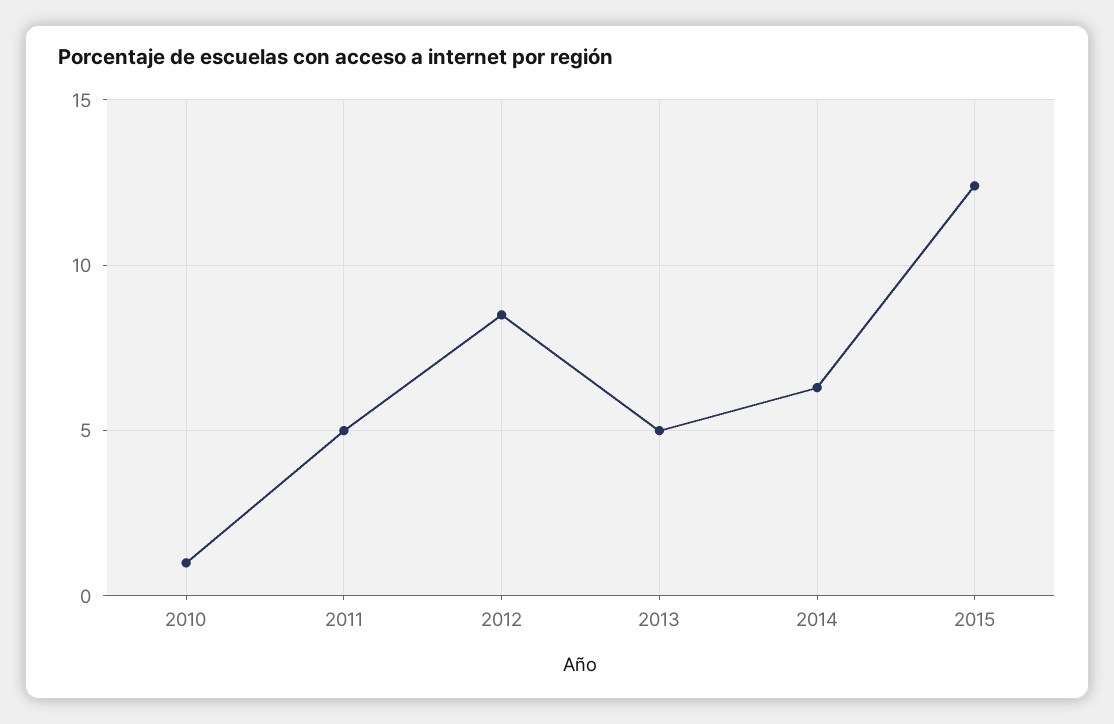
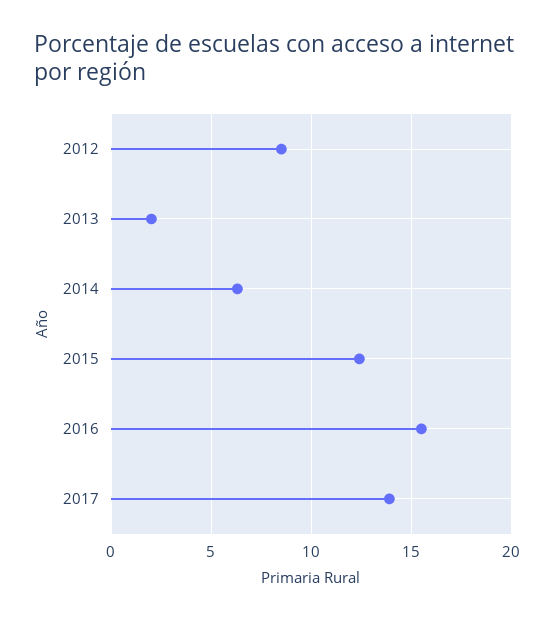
2010: 1 -> none
2011: 5 -> none
2013: 5 -> 2
2016: none -> 15.5
2017: none -> 14

